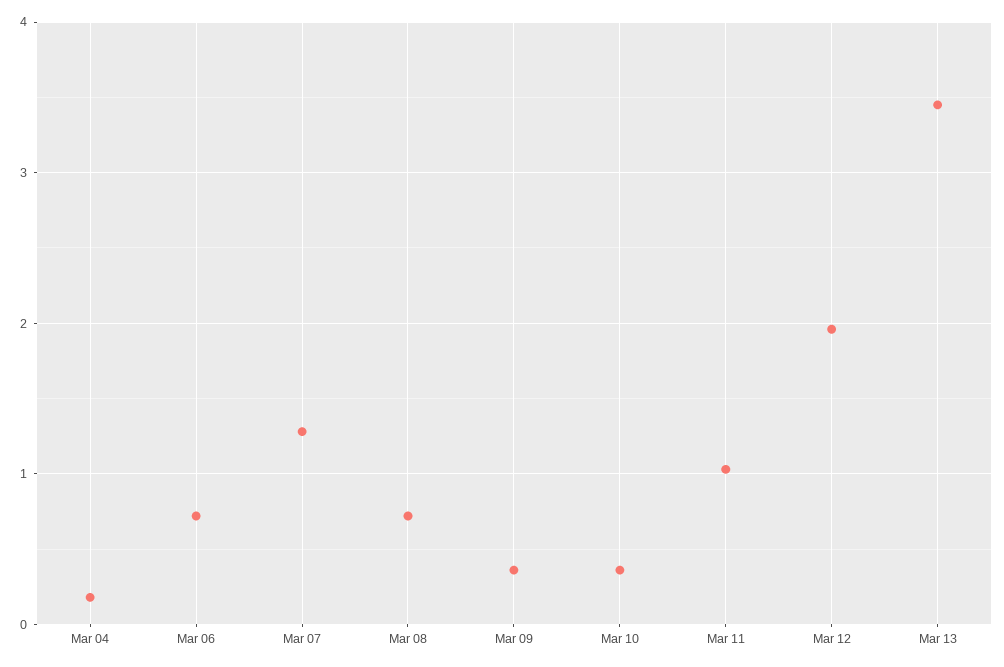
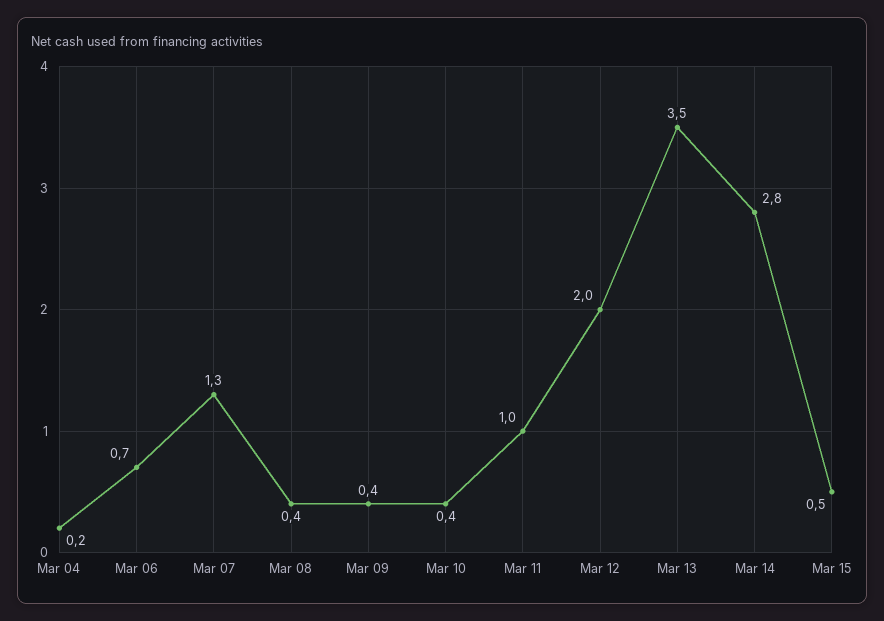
Mar 08: 0.7 -> 0.4
Mar 14: none -> 2.8
Mar 15: none -> 0.5

